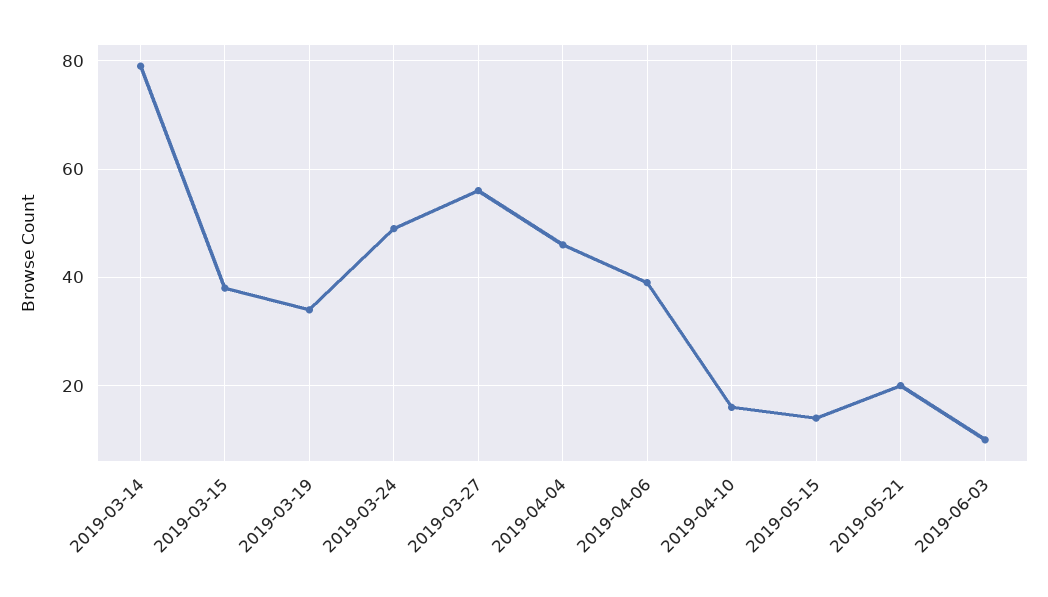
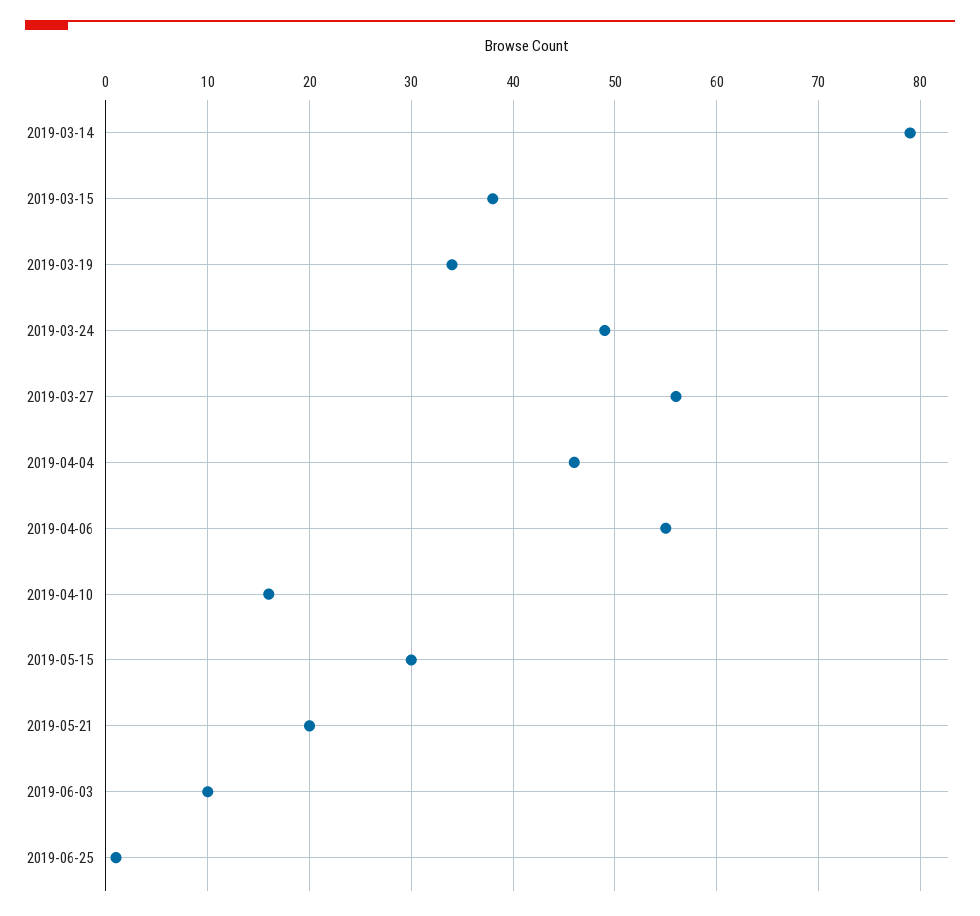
2019-04-06: 40 -> 55
2019-05-15: 15 -> 30
2019-06-25: none -> 1

